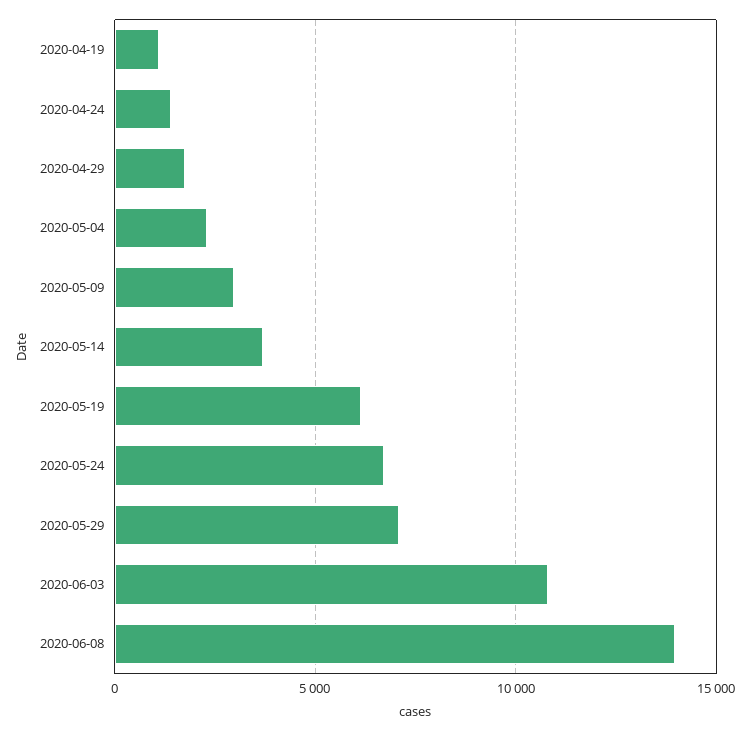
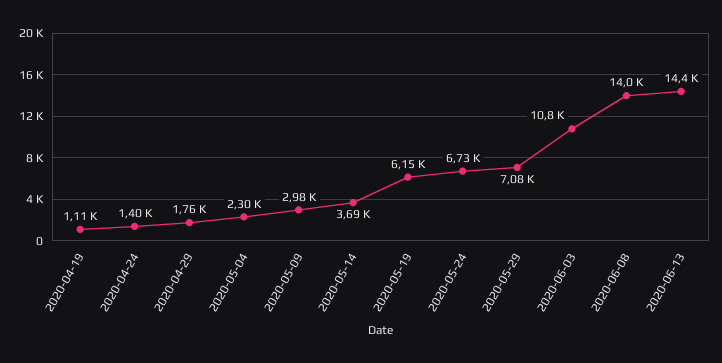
2020-06-13: none -> 14400

